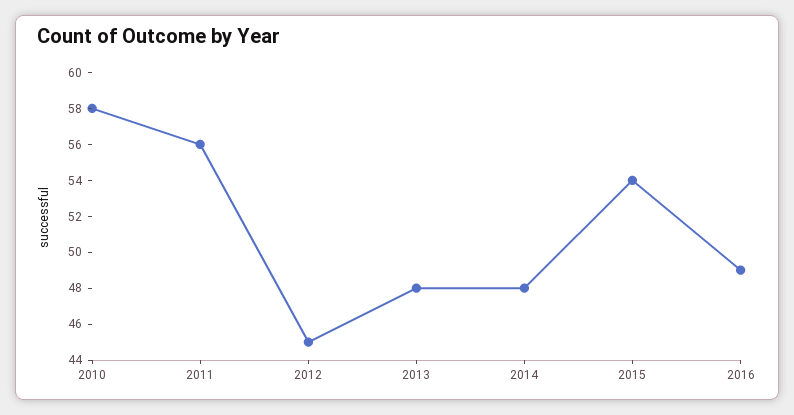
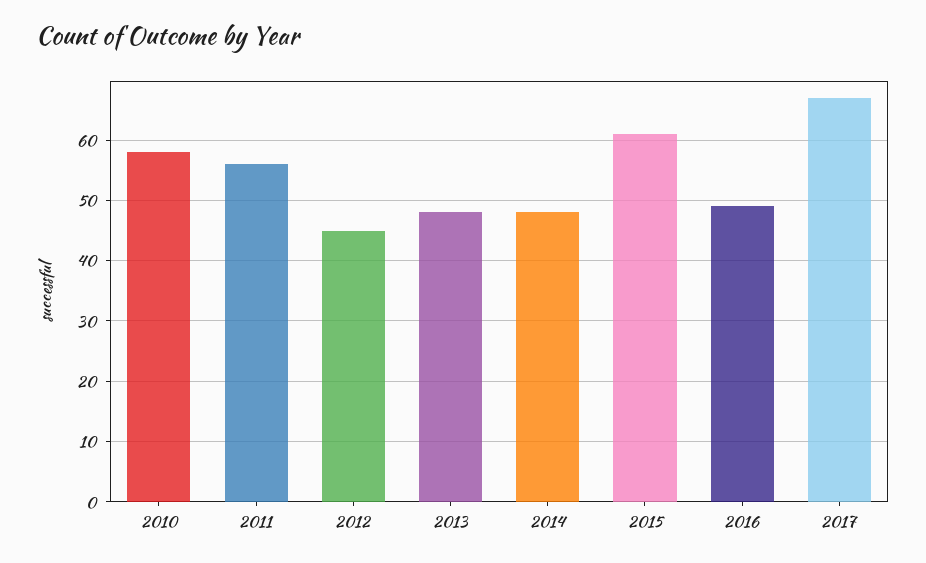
2015: 54 -> 61
2017: none -> 67

